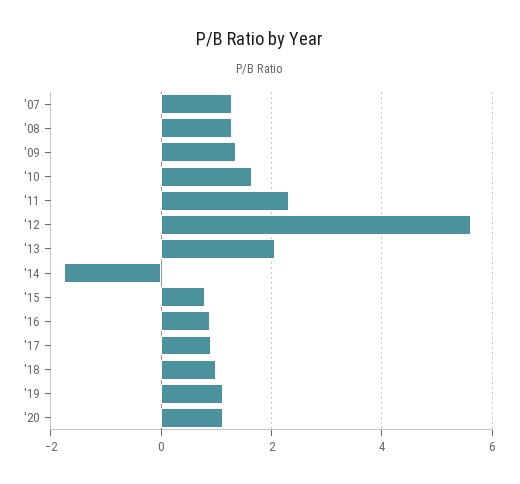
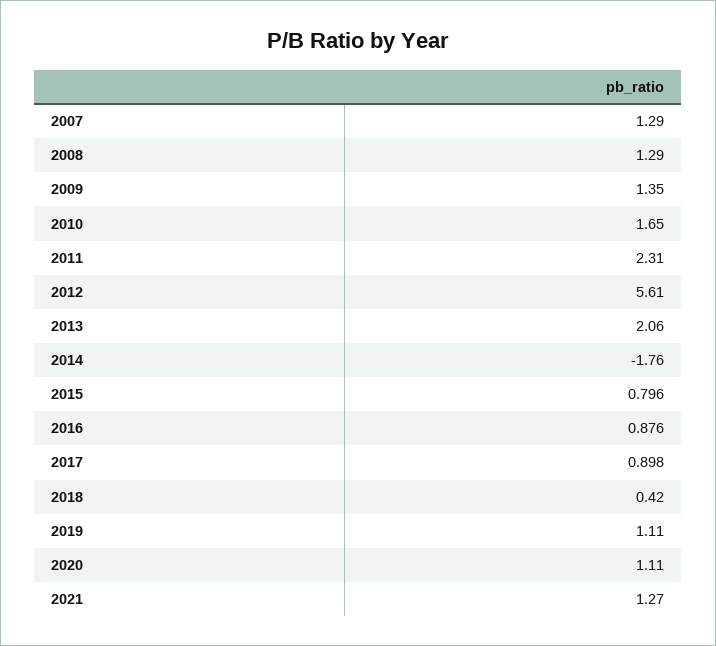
'18: 1 -> 0.42
2021: none -> 1.27

